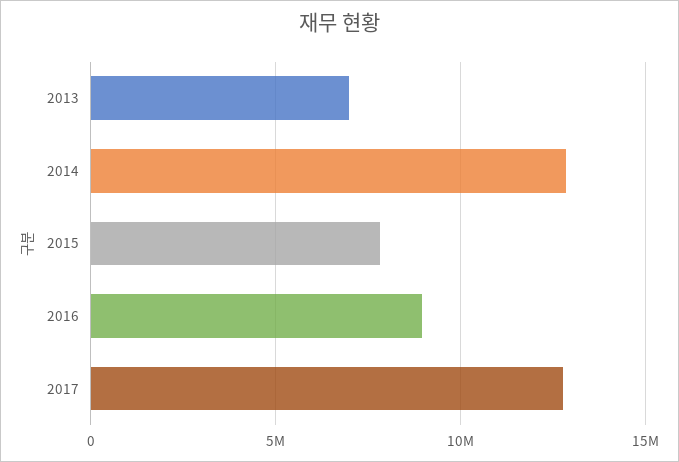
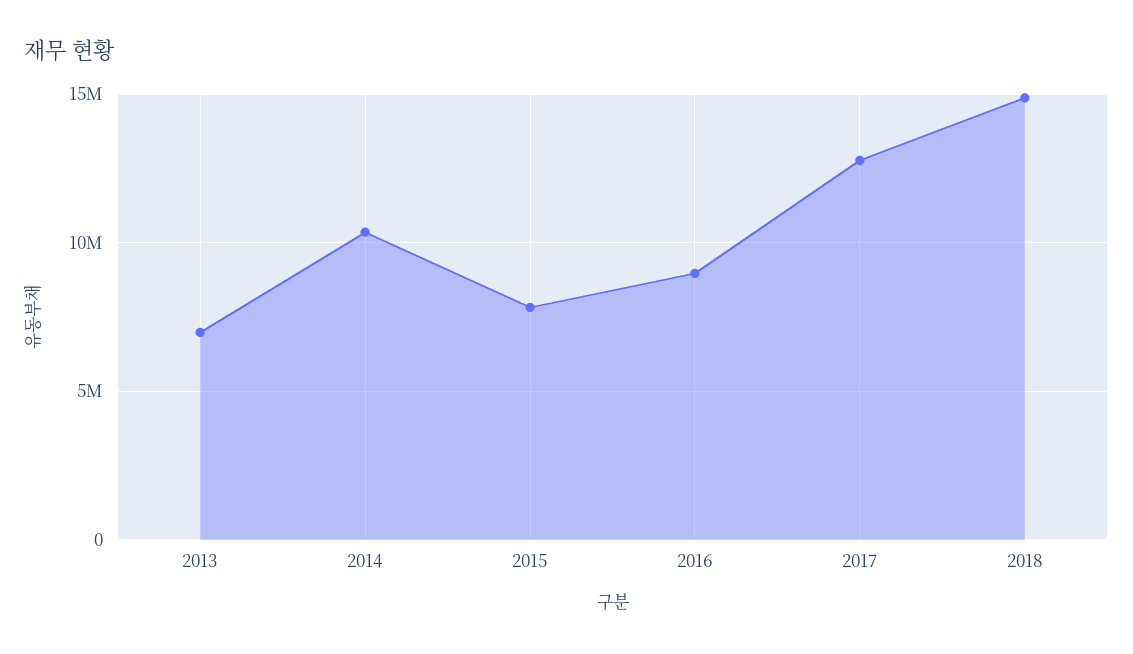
2014: 13000000 -> 10500000
2018: none -> 15000000

